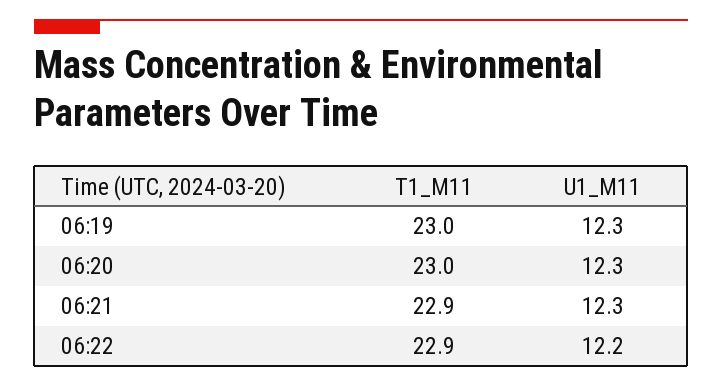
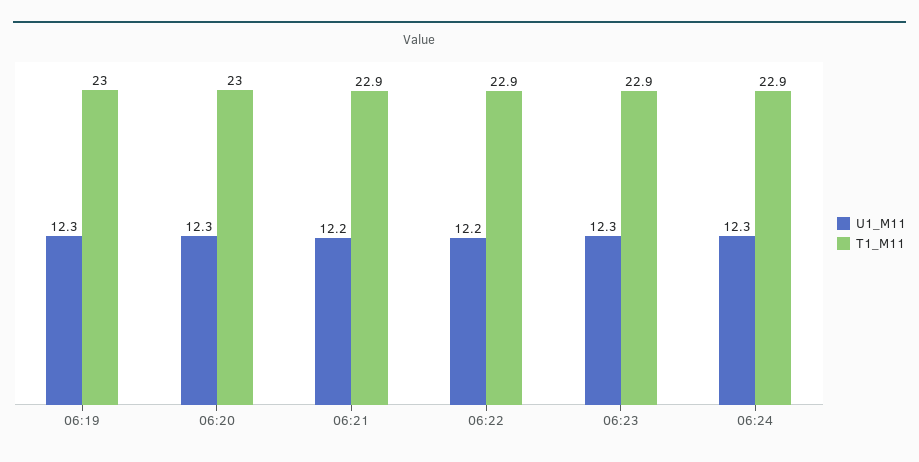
U1_M11, 06:21: 12.3 -> 12.2
U1_M11, 06:23: none -> 12.3
T1_M11, 06:23: none -> 22.9
U1_M11, 06:24: none -> 12.3
T1_M11, 06:24: none -> 22.9

